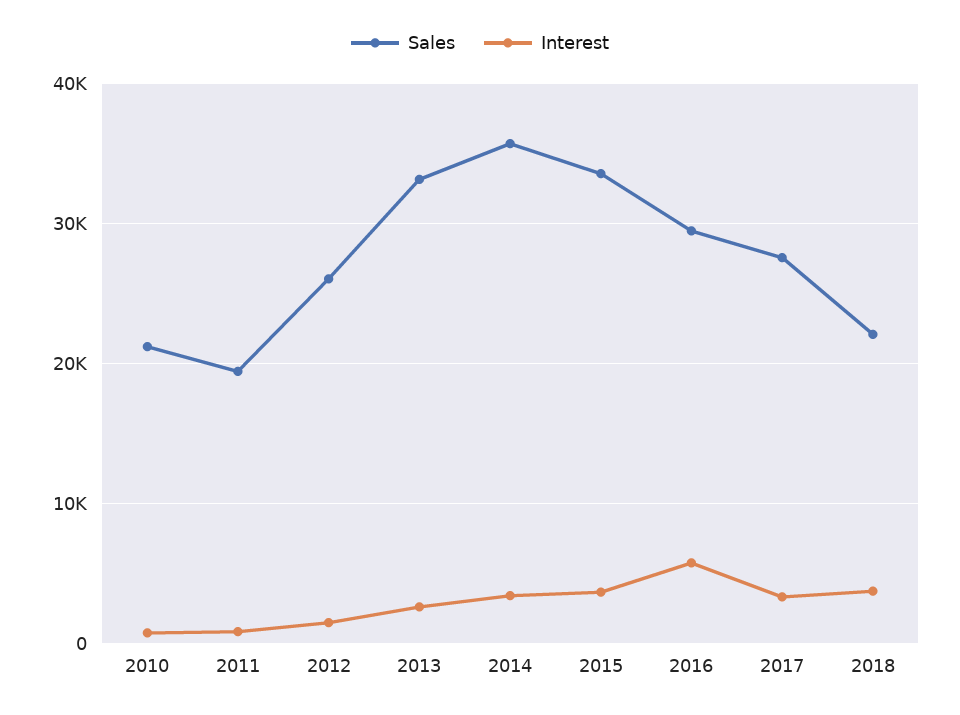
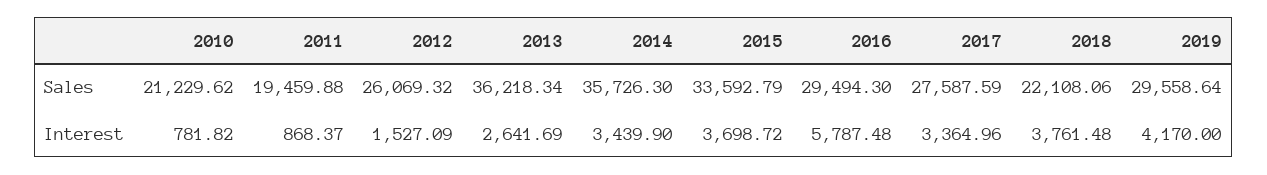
Sales, 2013: 33000 -> 36218.34
Sales, 2019: none -> 29558.64
Interest, 2019: none -> 4170

